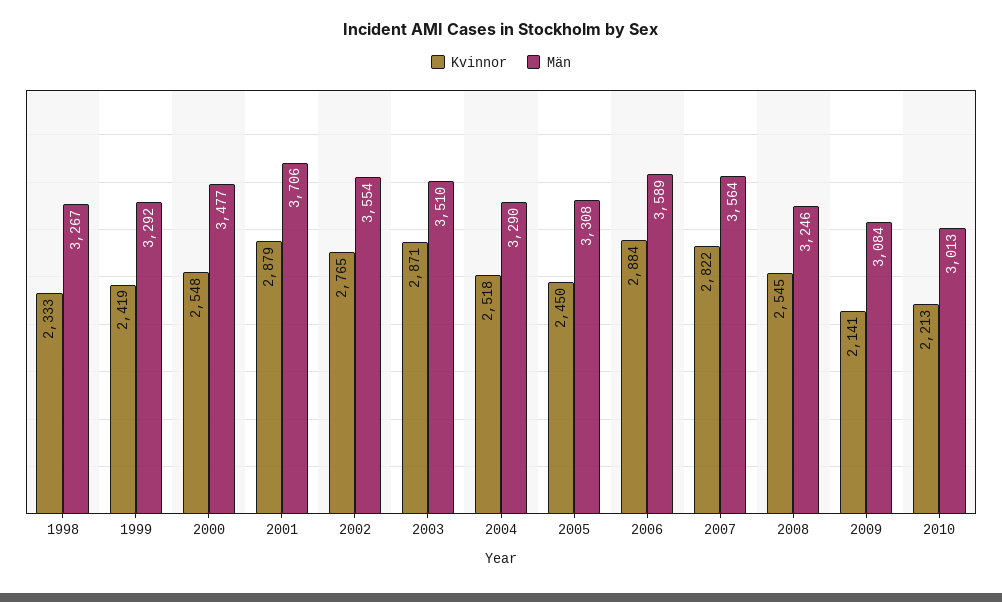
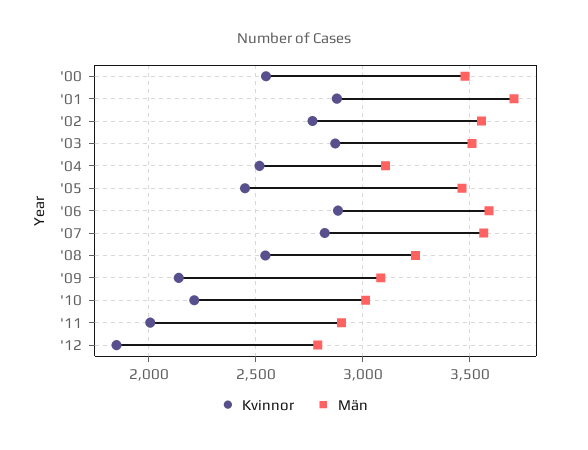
Kvinnor, 1998: 2333 -> none
Män, 1998: 3267 -> none
Kvinnor, 1999: 2419 -> none
Män, 1999: 3292 -> none
Män, 2004: 3290 -> 3100
Män, 2005: 3308 -> 3450
Kvinnor, '11: none -> 2000
Män, '11: none -> 2900
Kvinnor, '12: none -> 1850
Män, '12: none -> 2800

